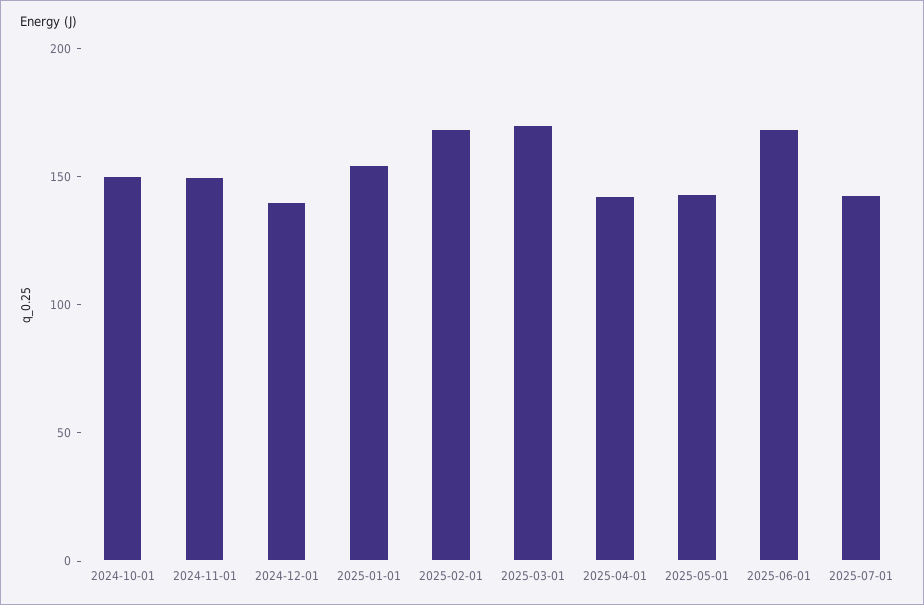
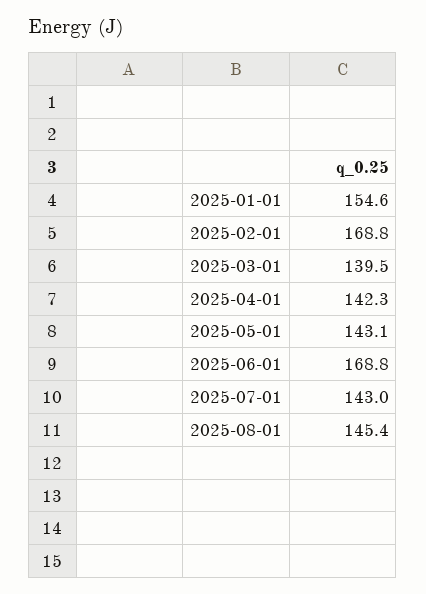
2024-10-01: 150 -> none
2024-11-01: 150 -> none
2024-12-01: 140 -> none
2025-03-01: 170 -> 139.5
2025-08-01: none -> 145.4

